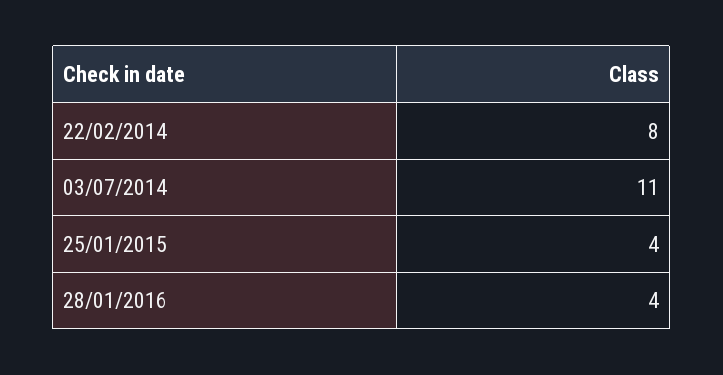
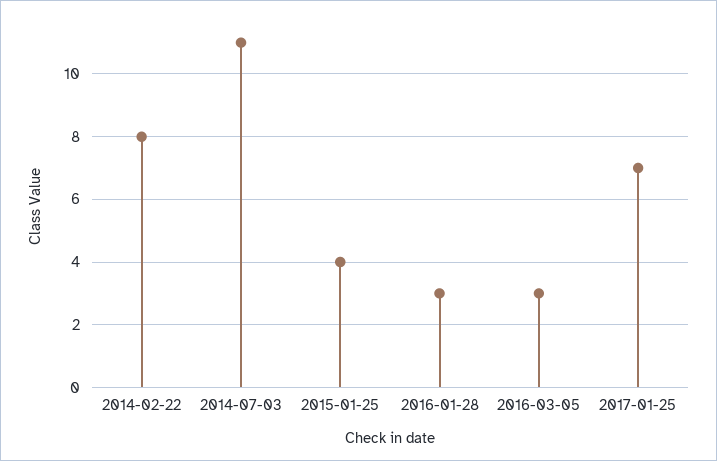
28/01/2016: 4 -> 3
2016-03-05: none -> 3
2017-01-25: none -> 7

